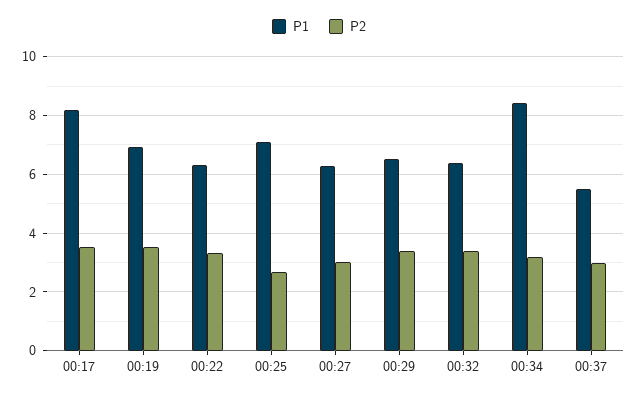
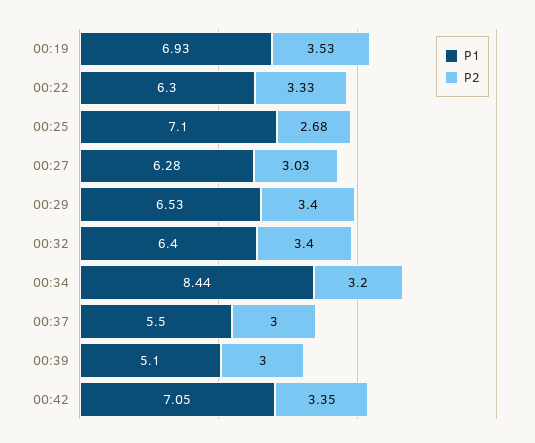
P1, 00:17: 8.25 -> none
P2, 00:17: 3.5 -> none
P1, 00:39: none -> 5.1
P2, 00:39: none -> 3
P1, 00:42: none -> 7.05
P2, 00:42: none -> 3.35

